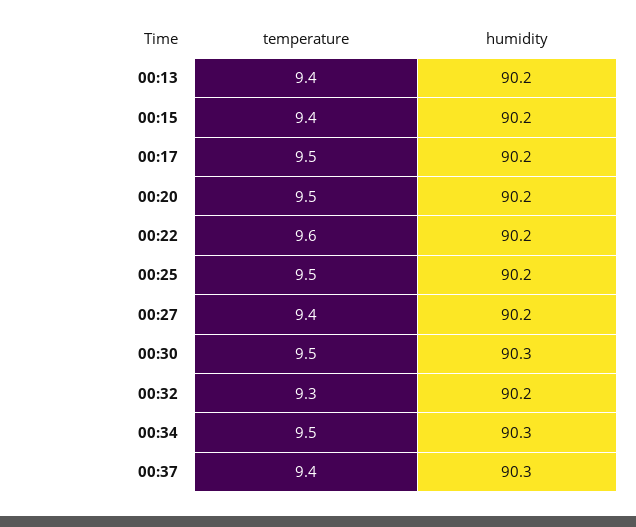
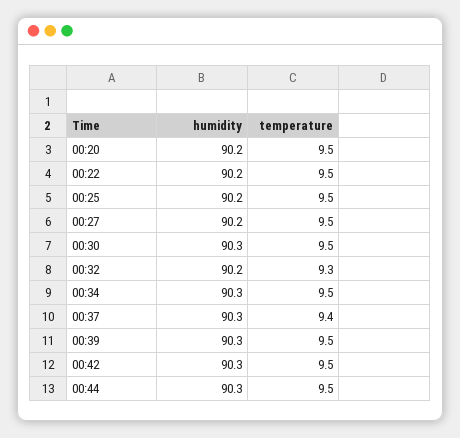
temperature, 00:13: 9.4 -> none
humidity, 00:13: 90.2 -> none
temperature, 00:15: 9.4 -> none
humidity, 00:15: 90.2 -> none
temperature, 00:17: 9.5 -> none
humidity, 00:17: 90.2 -> none
temperature, 00:22: 9.6 -> 9.5
temperature, 00:27: 9.4 -> 9.5
humidity, 00:39: none -> 90.3
temperature, 00:39: none -> 9.5
humidity, 00:42: none -> 90.3
temperature, 00:42: none -> 9.5
humidity, 00:44: none -> 90.3
temperature, 00:44: none -> 9.5

